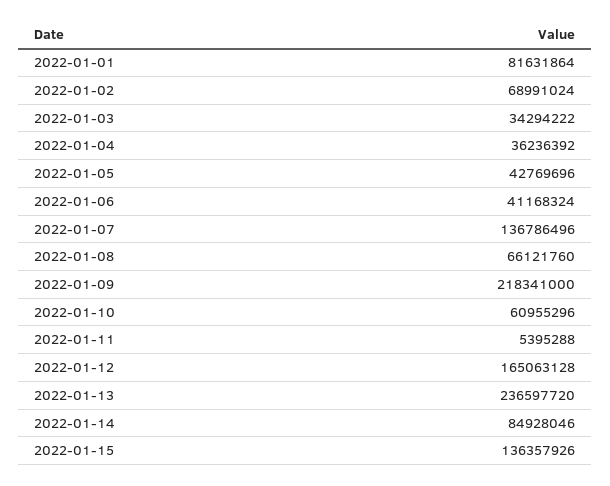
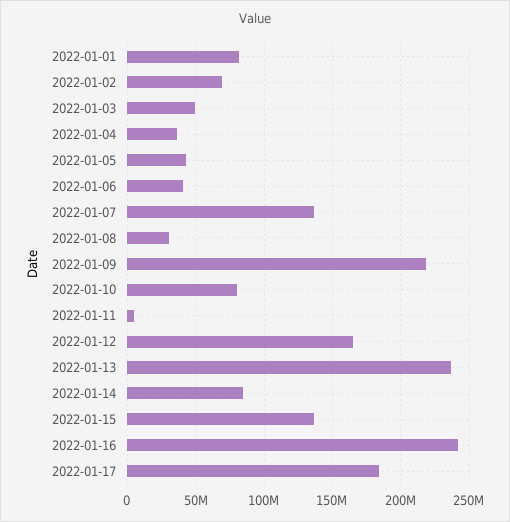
2022-01-03: 34294222 -> 50000000
2022-01-08: 66121760 -> 30000000
2022-01-10: 60955296 -> 80000000
2022-01-16: none -> 240000000
2022-01-17: none -> 185000000

